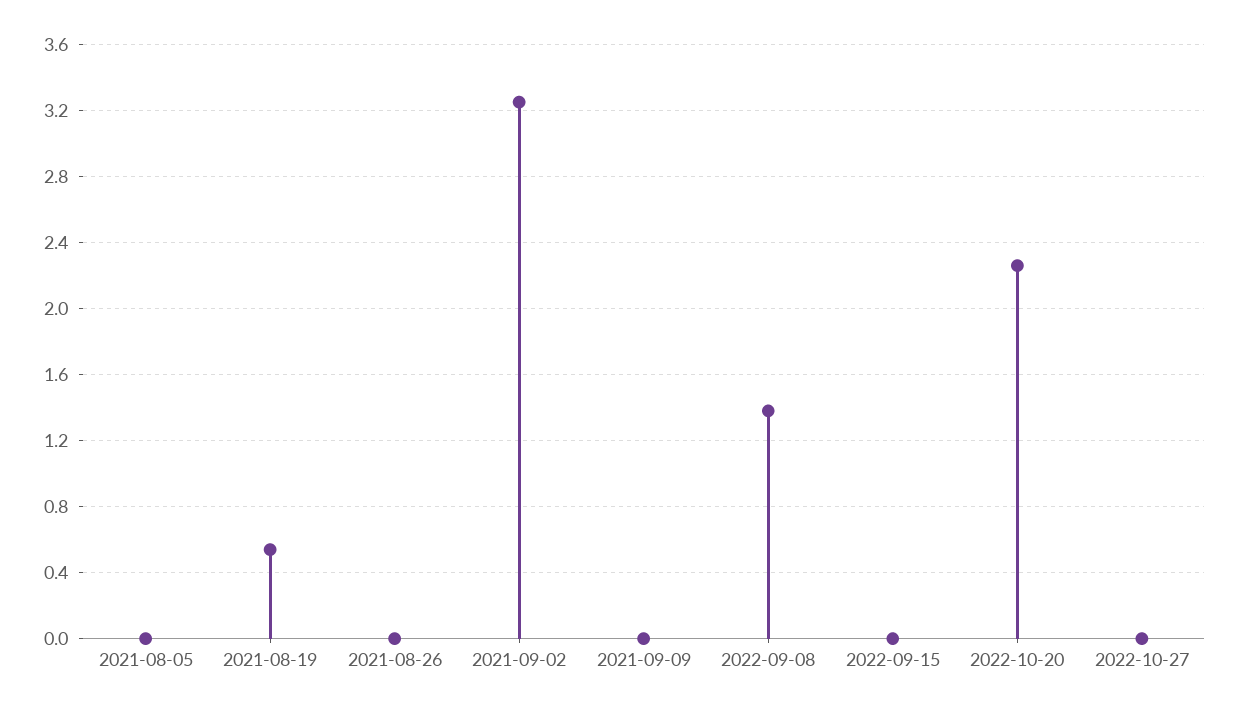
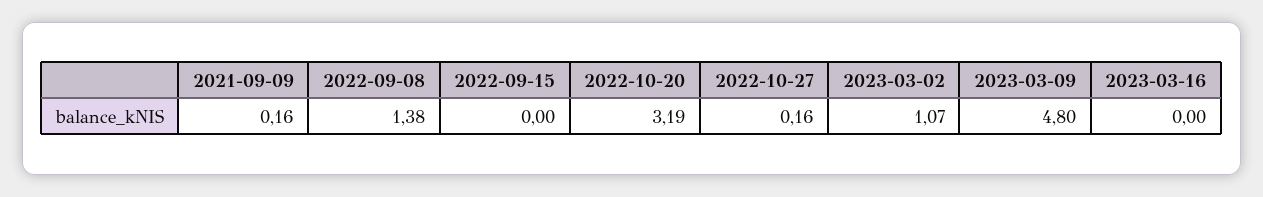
2021-08-05: 0 -> none
2021-08-19: 0.55 -> none
2021-08-26: 0 -> none
2021-09-02: 3.25 -> none
2021-09-09: 0 -> 0.16
2022-10-20: 2.25 -> 3.19
2022-10-27: 0 -> 0.16
2023-03-02: none -> 1.07
2023-03-09: none -> 4.8
2023-03-16: none -> 0

